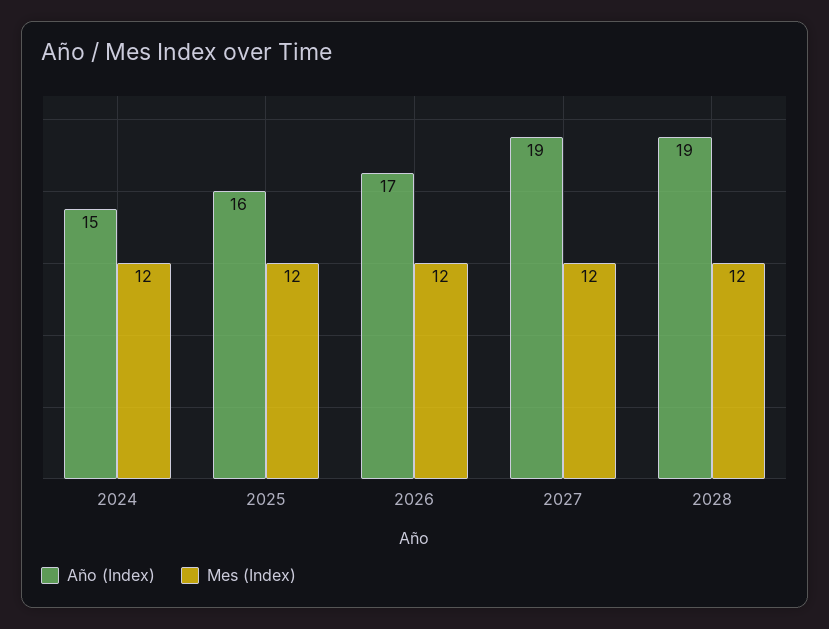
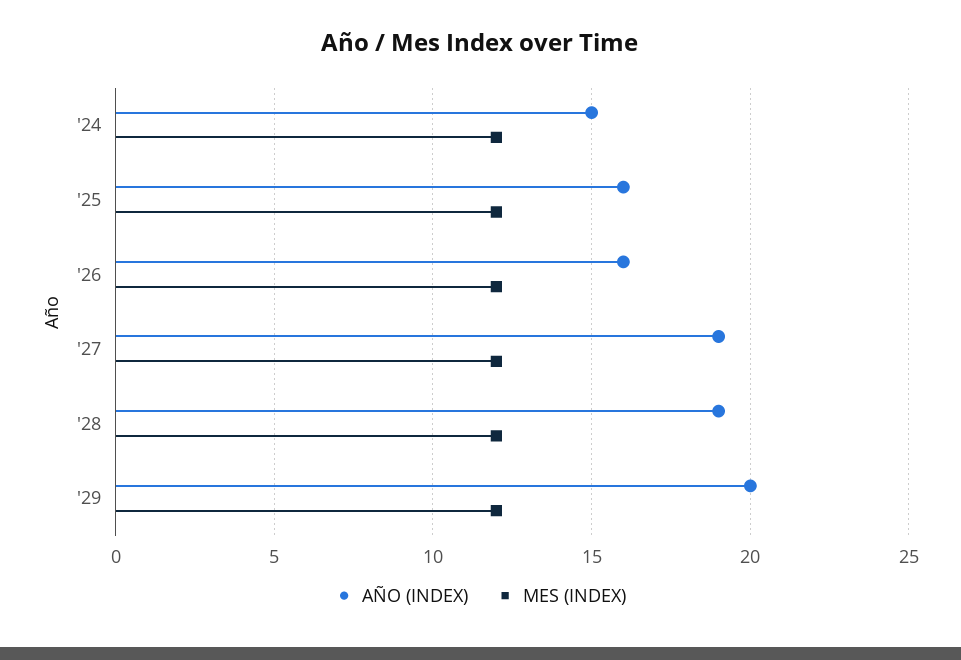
Año (Index), 2026: 17 -> 16
Año (Index), '29: none -> 20
Mes (Index), '29: none -> 12

